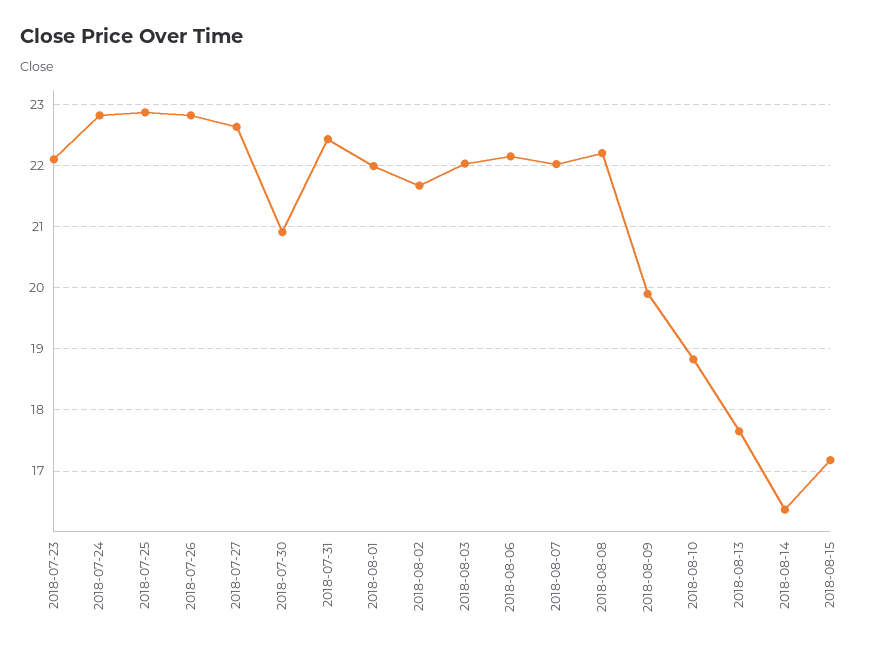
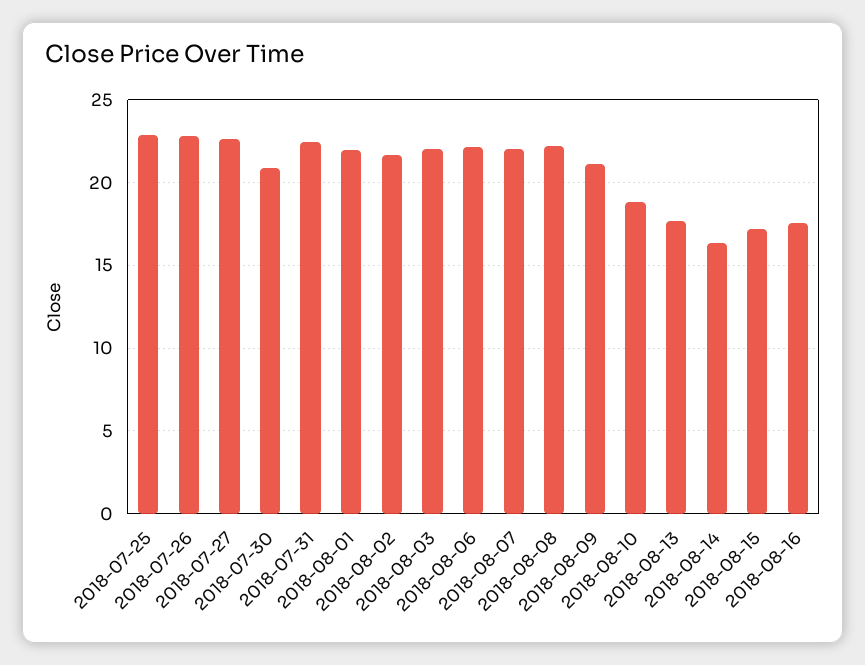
2018-07-23: 22.1 -> none
2018-07-24: 22.8 -> none
2018-08-09: 19.9 -> 21
2018-08-16: none -> 17.5

